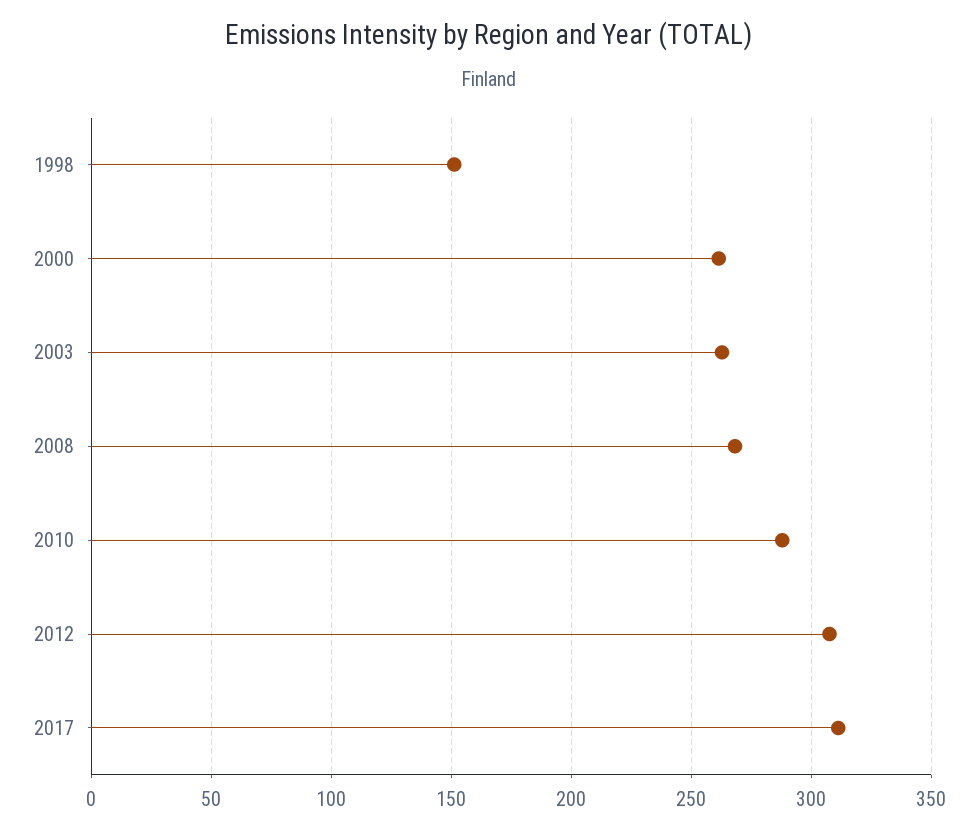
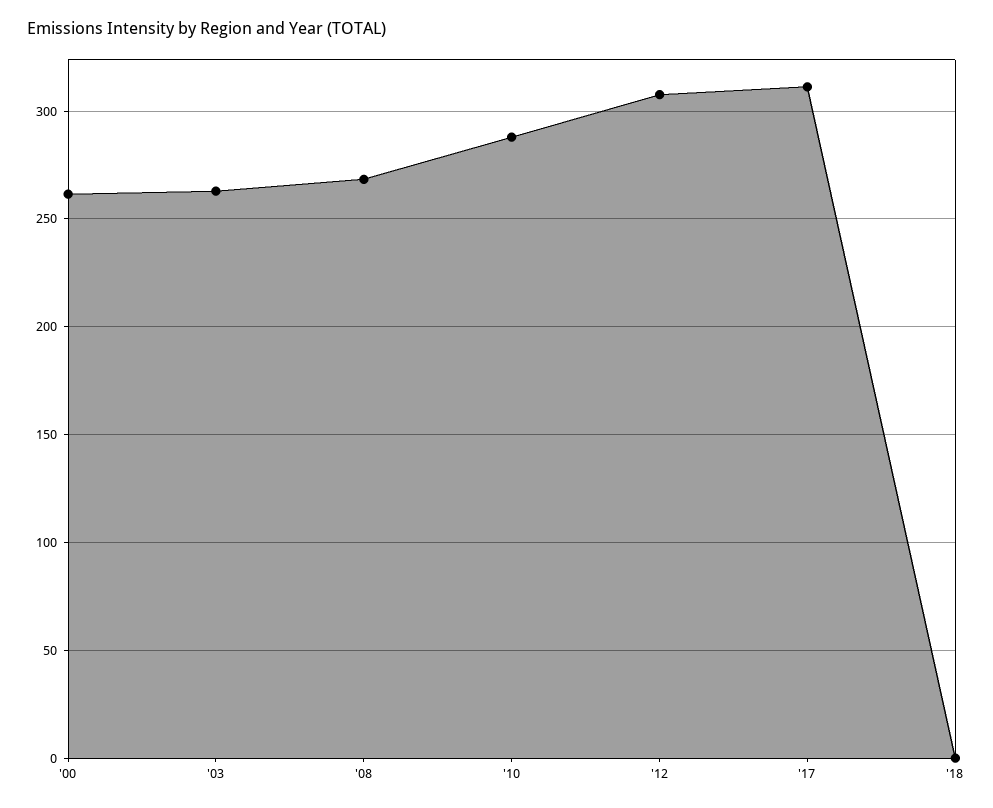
1998: 150 -> none
'18: none -> 0

